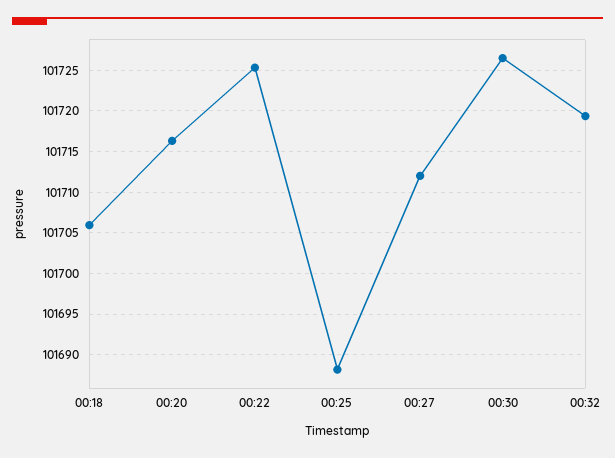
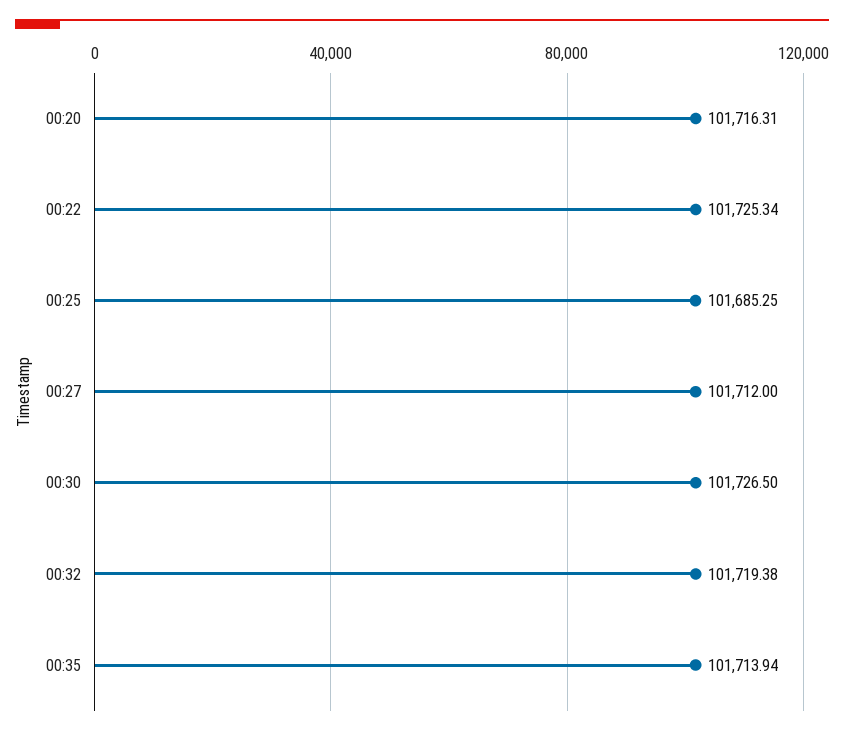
00:18: 101706 -> none
00:25: 101688 -> 101685.25
00:35: none -> 101713.94

